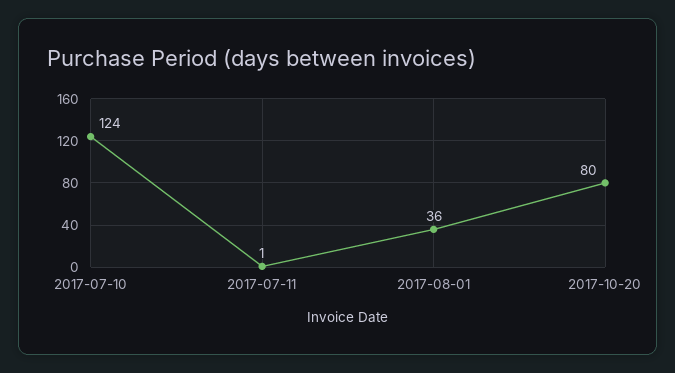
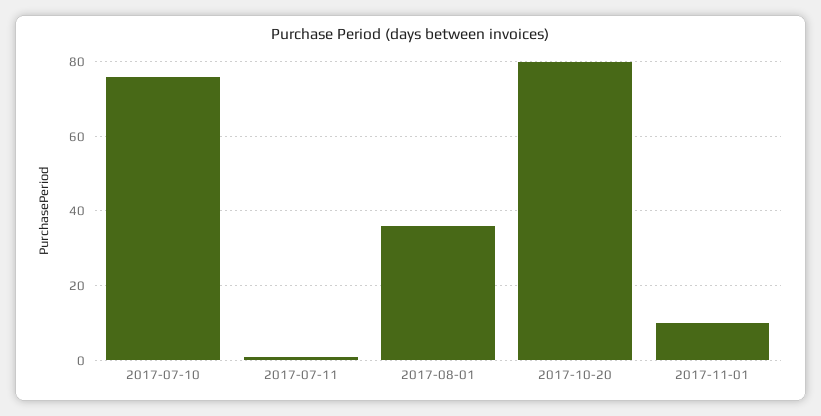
2017-07-10: 124 -> 75
2017-11-01: none -> 10

